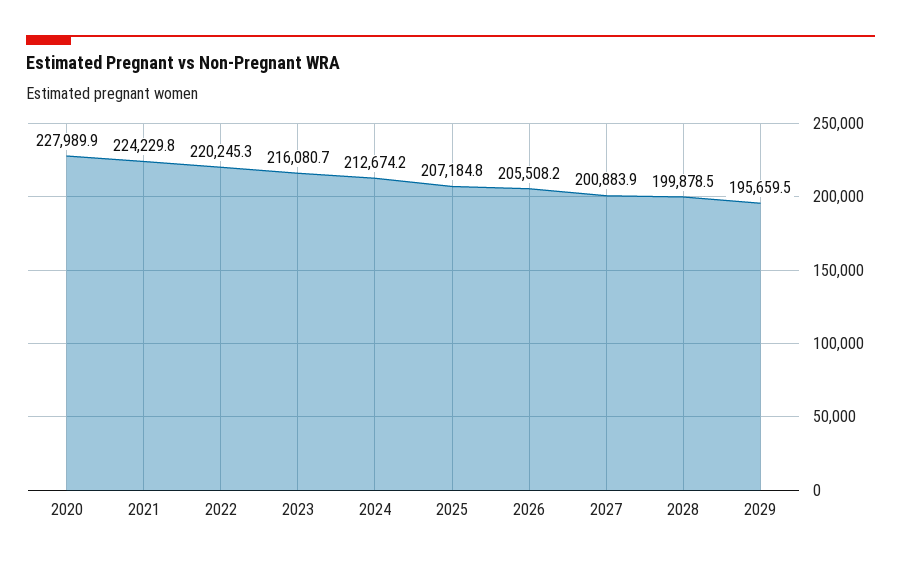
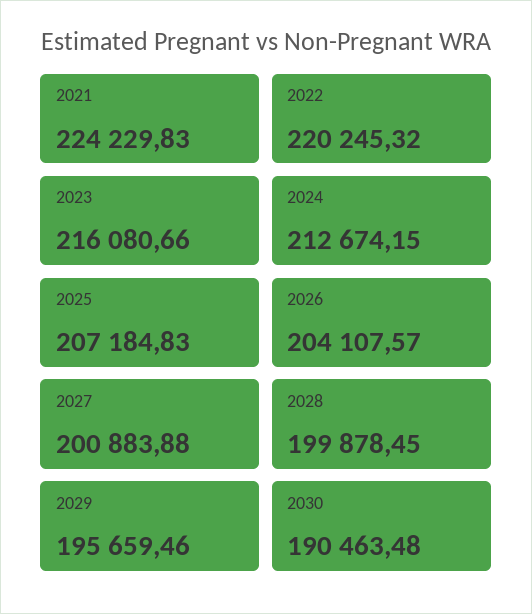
2020: 227989.9 -> none
2026: 205508.2 -> 204107.57
2030: none -> 190463.48

